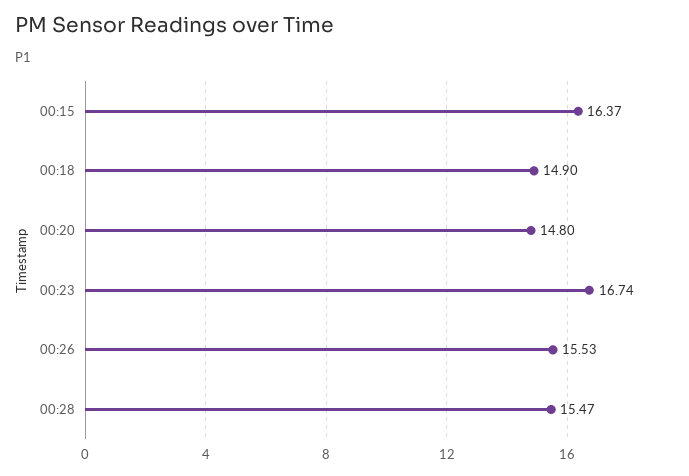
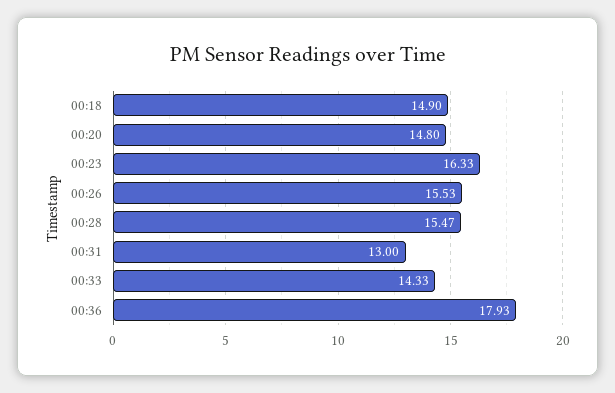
00:15: 16.37 -> none
00:23: 16.74 -> 16.33
00:31: none -> 13
00:33: none -> 14.33
00:36: none -> 17.93

